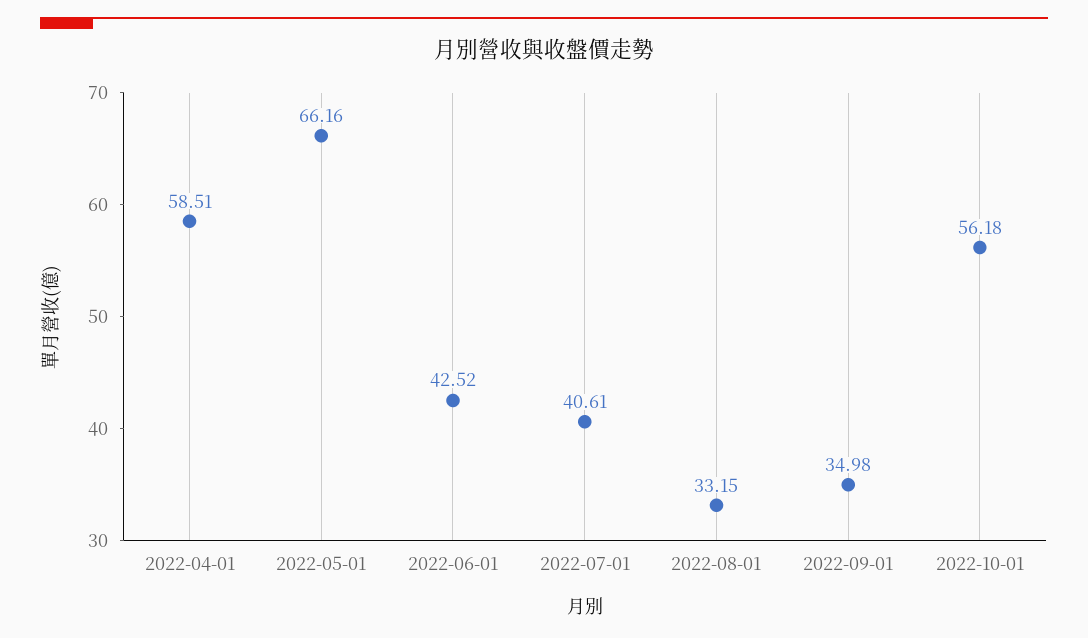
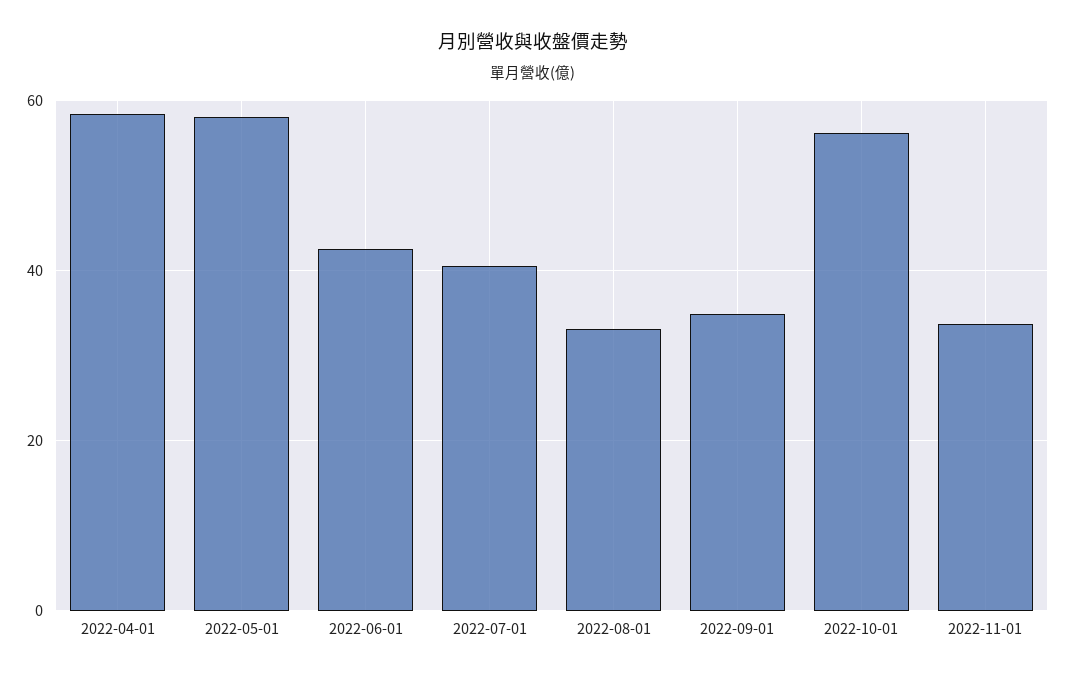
2022-05-01: 66.16 -> 58
2022-11-01: none -> 34

